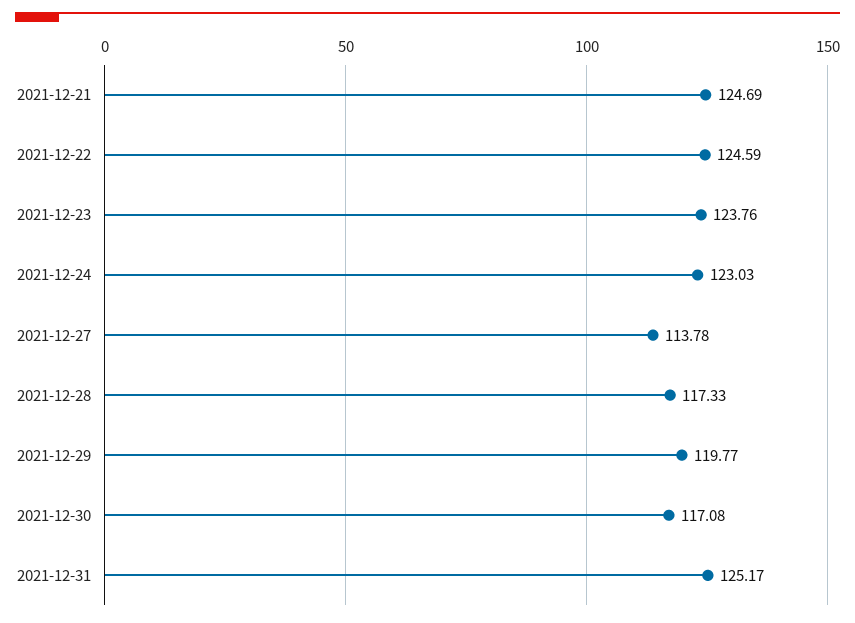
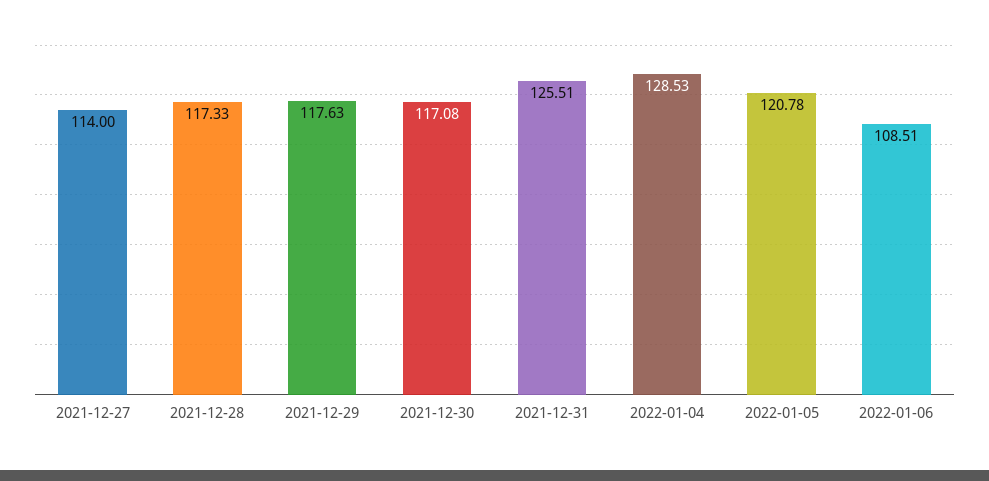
2021-12-21: 124.69 -> none
2021-12-22: 124.59 -> none
2021-12-23: 123.76 -> none
2021-12-24: 123.03 -> none
2021-12-27: 113.78 -> 114
2021-12-29: 119.77 -> 117.63
2021-12-31: 125.17 -> 125.51
2022-01-04: none -> 128.53
2022-01-05: none -> 120.78
2022-01-06: none -> 108.51

